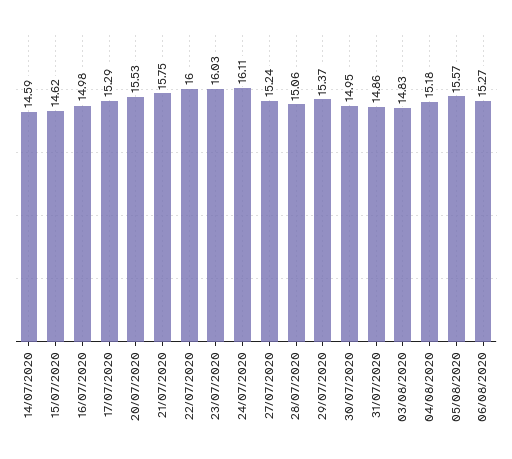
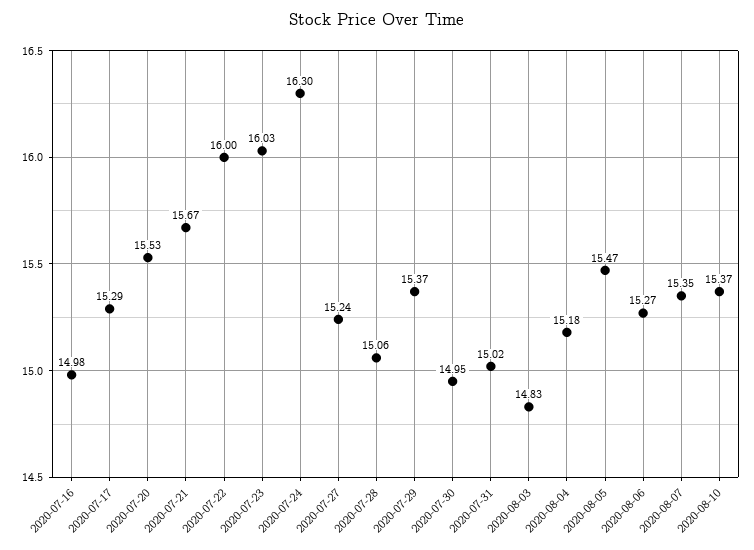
14/07/2020: 14.59 -> none
15/07/2020: 14.62 -> none
21/07/2020: 15.75 -> 15.67
24/07/2020: 16.11 -> 16.3
31/07/2020: 14.86 -> 15.02
05/08/2020: 15.57 -> 15.47
2020-08-07: none -> 15.35
2020-08-10: none -> 15.37

